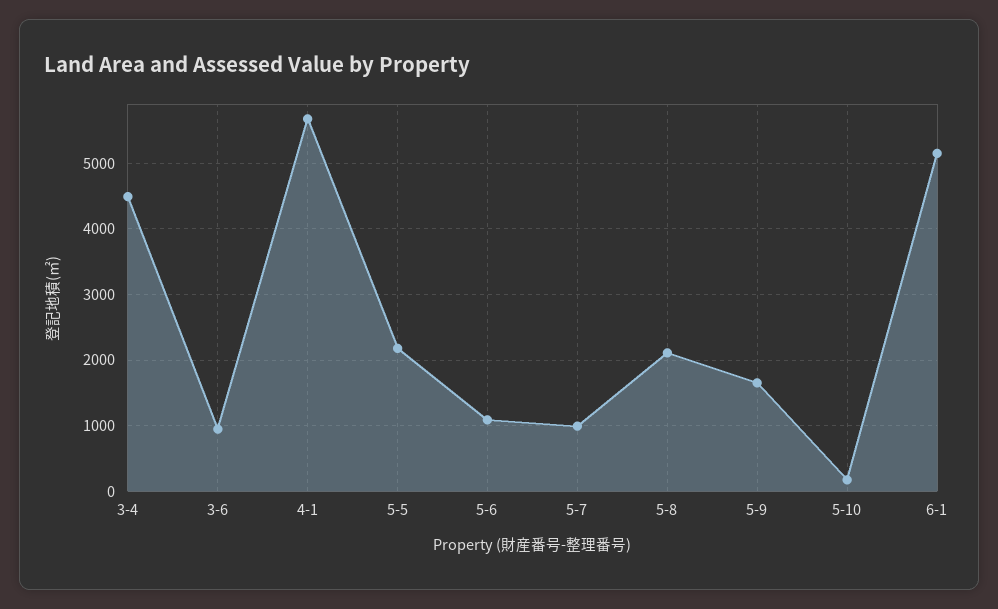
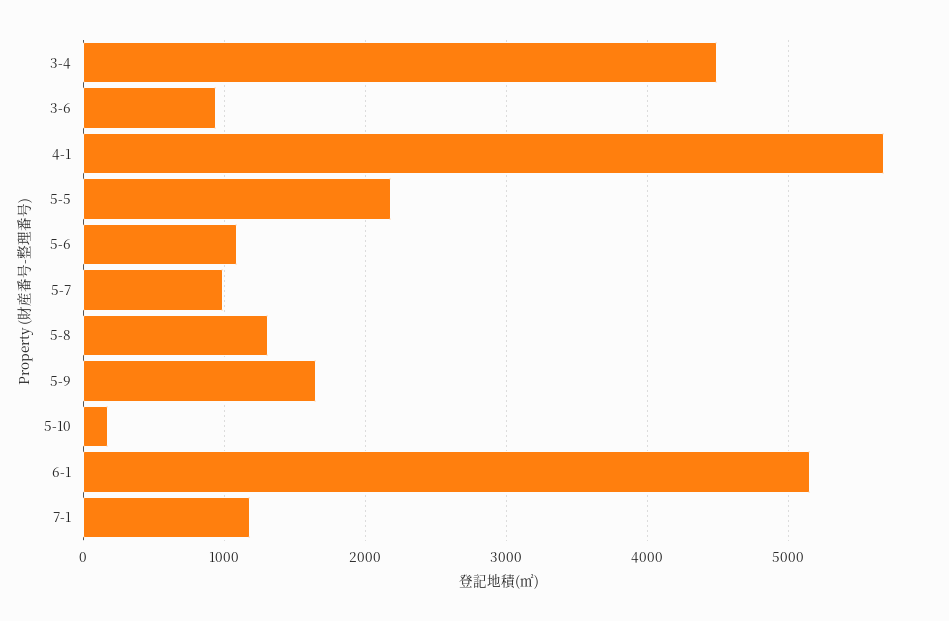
5-8: 2100 -> 1300
7-1: none -> 1200

